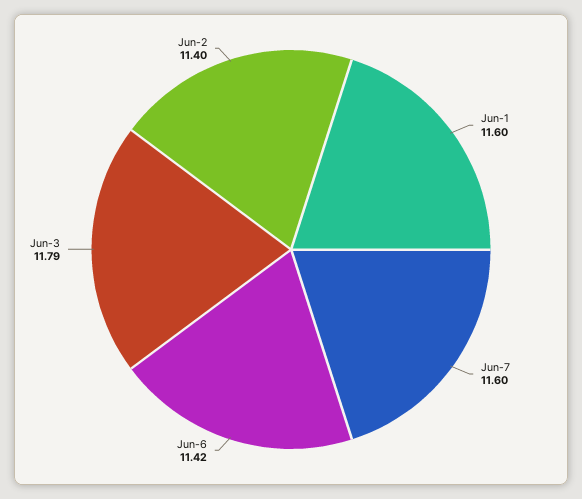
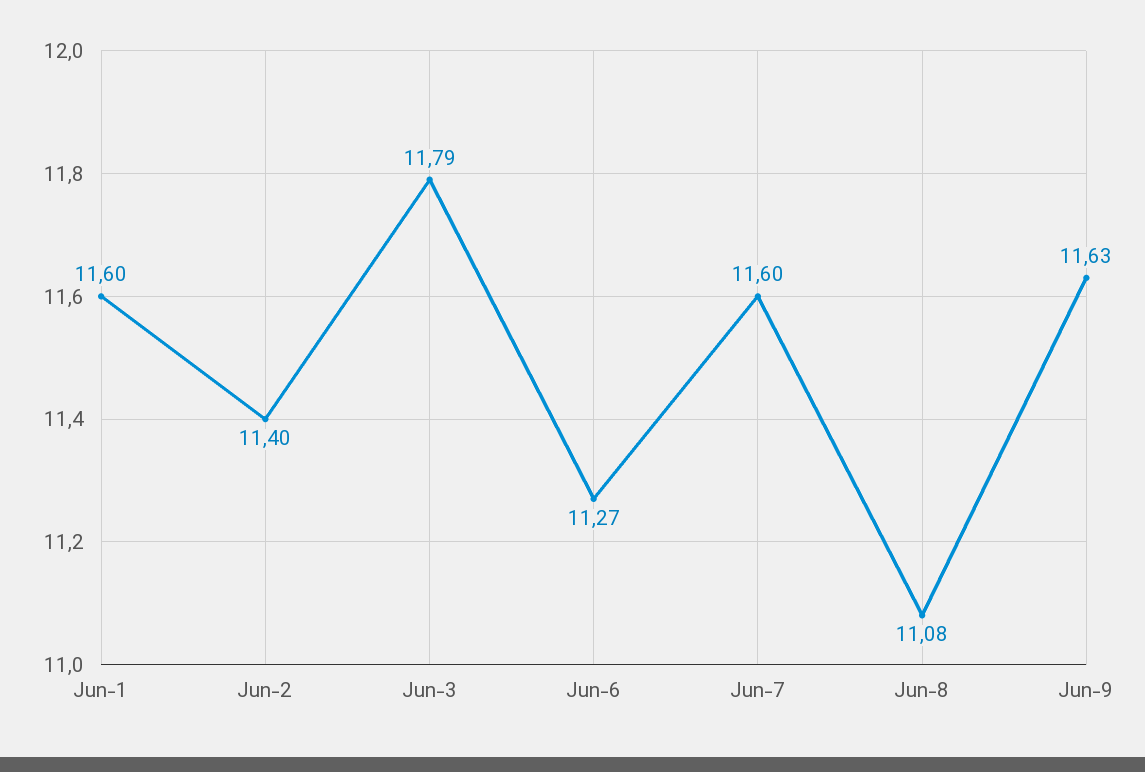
Jun-6: 11.42 -> 11.27
Jun-8: none -> 11.08
Jun-9: none -> 11.63

